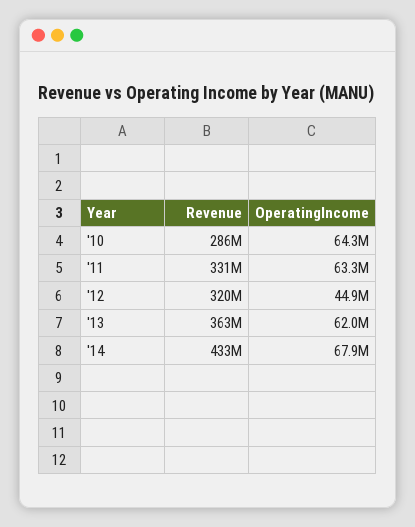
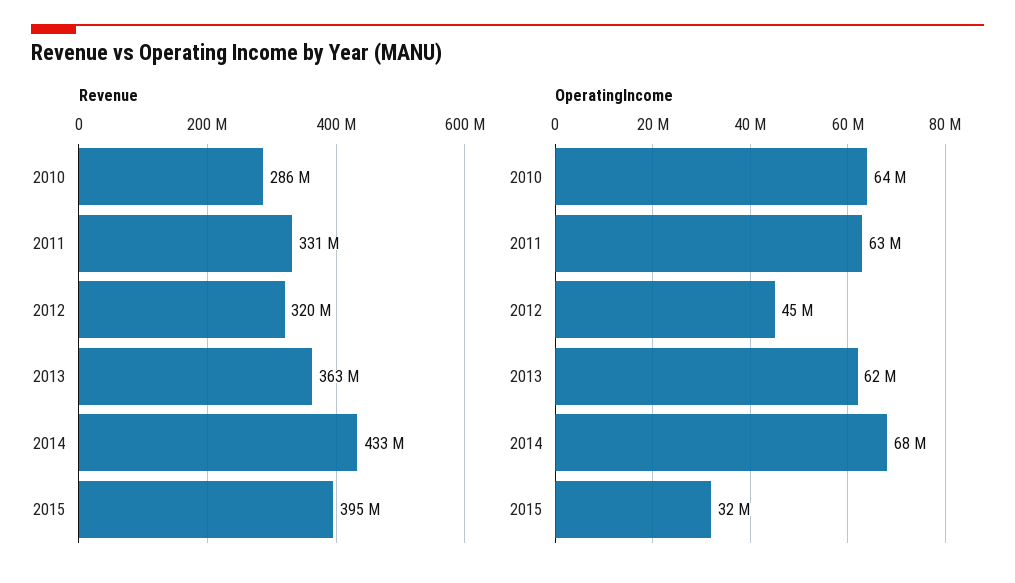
Revenue, 2015: none -> 395000000
OperatingIncome, 2015: none -> 32000000

